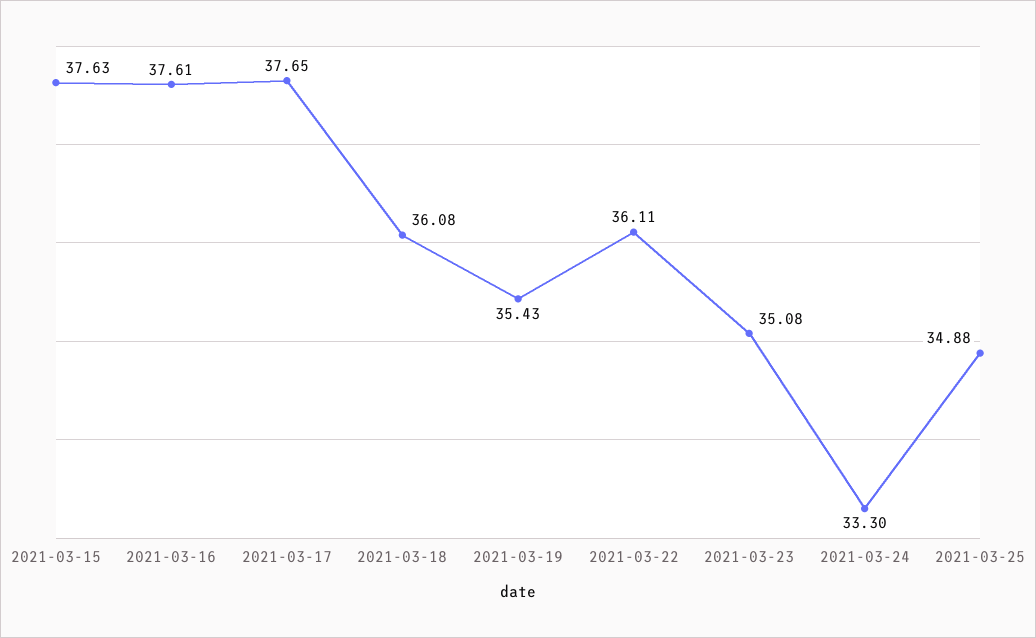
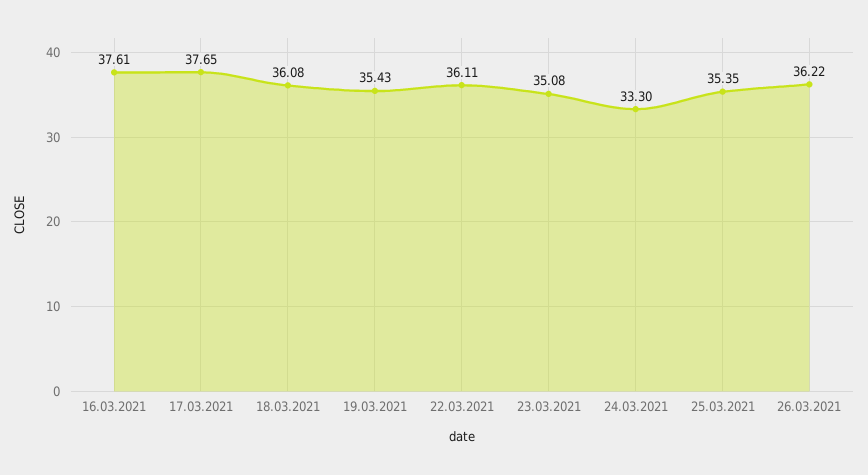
2021-03-15: 37.63 -> none
2021-03-25: 34.88 -> 35.35
26.03.2021: none -> 36.22

